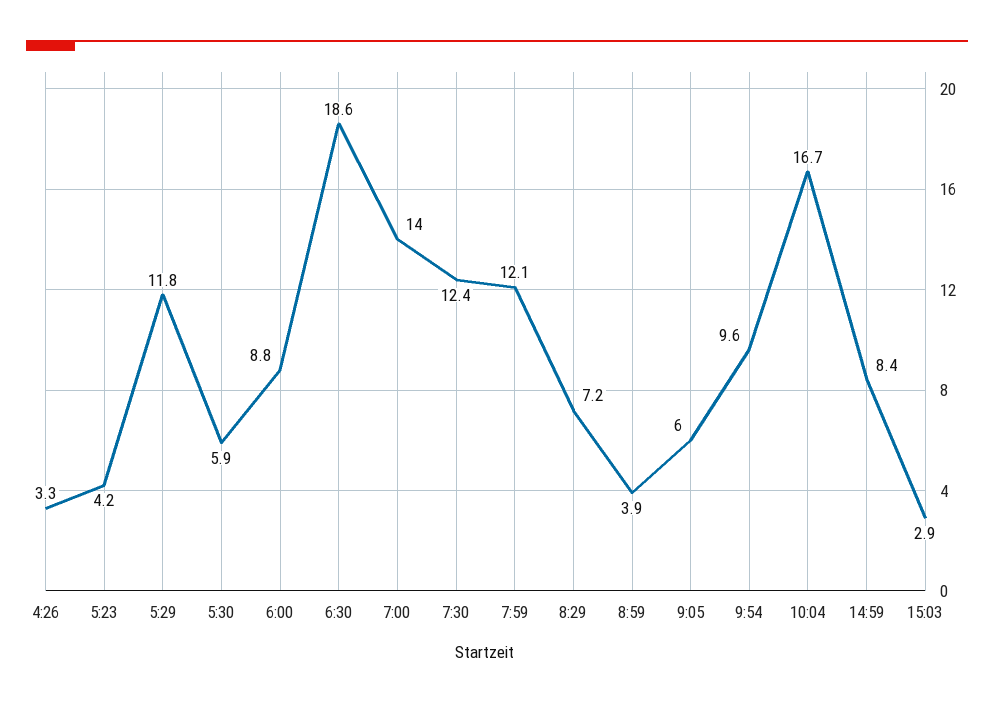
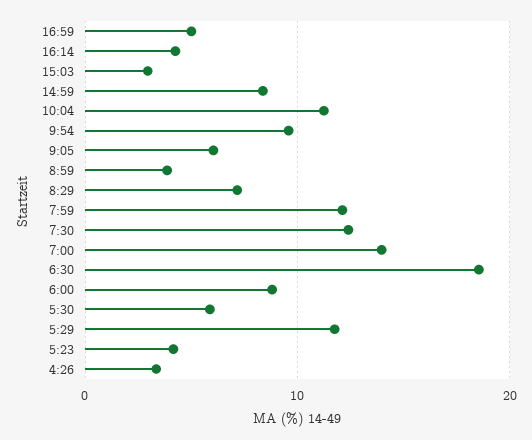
10:04: 16.7 -> 11
16:59: none -> 5
16:14: none -> 4

